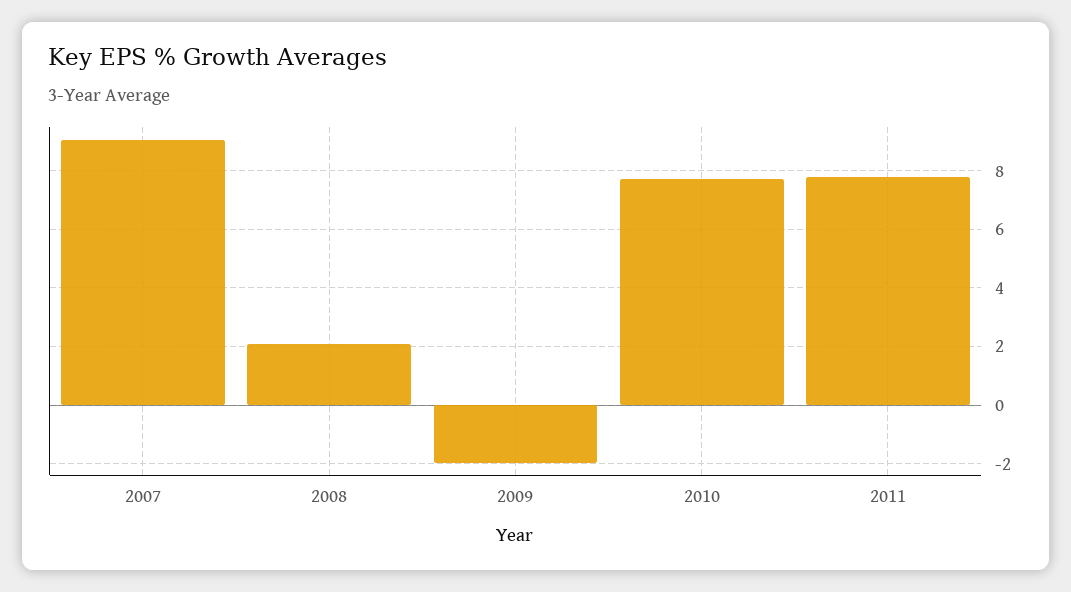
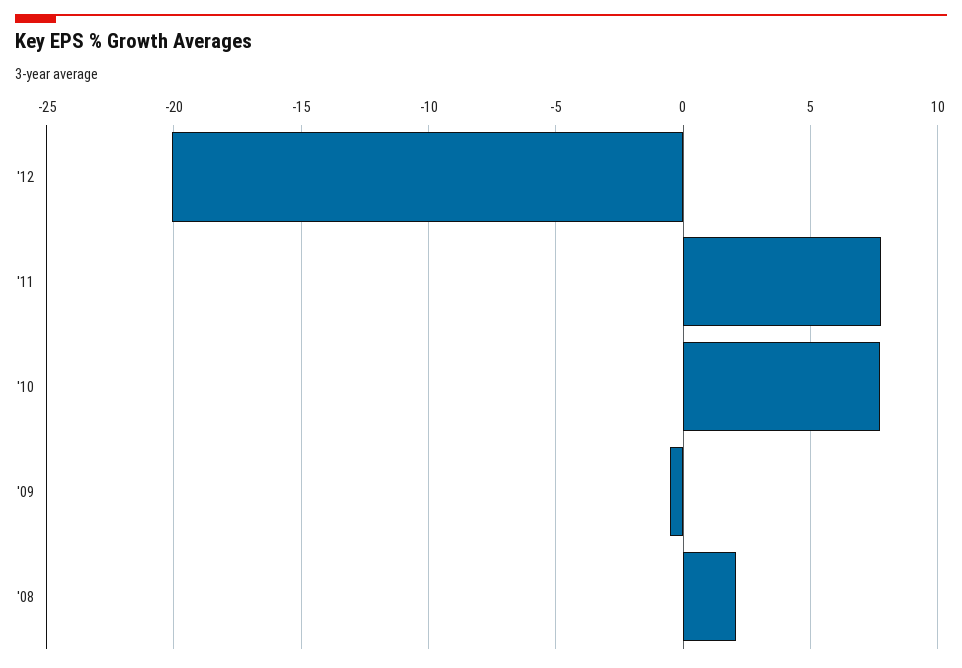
2007: 9 -> none
2009: -2 -> -0.5
'12: none -> -20

